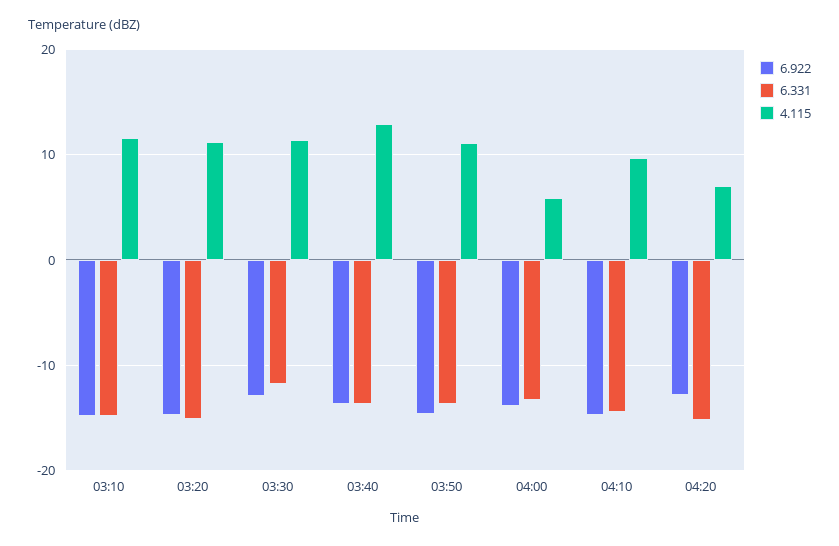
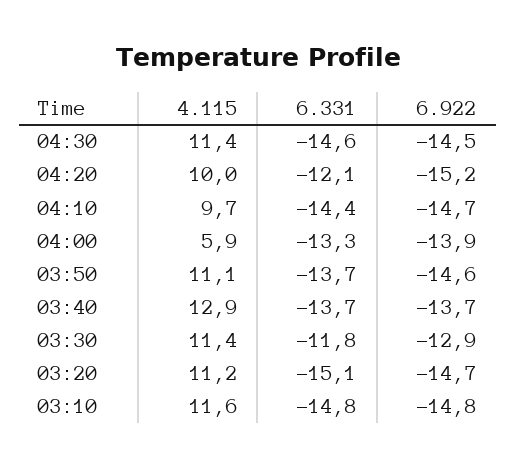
6.922, 04:20: -13 -> -15.2
6.331, 04:20: -15 -> -12.1
4.115, 04:20: 7 -> 10
4.115, 04:30: none -> 11.4
6.331, 04:30: none -> -14.6
6.922, 04:30: none -> -14.5

